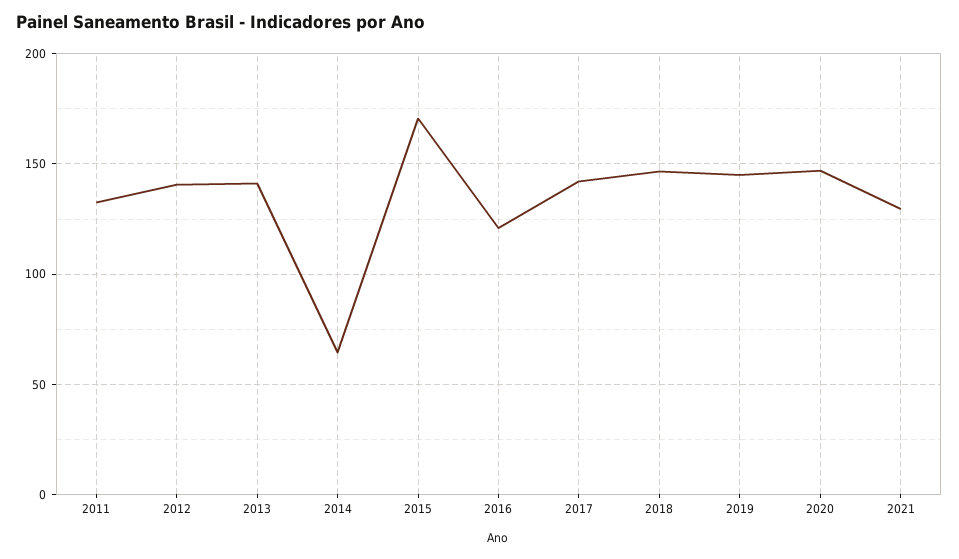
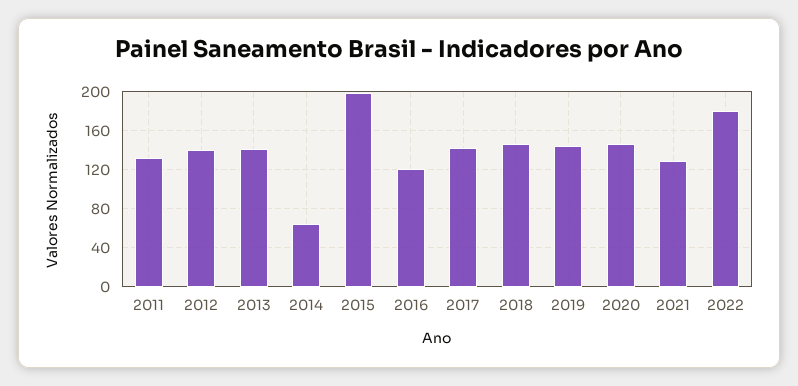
2015: 170 -> 200
2022: none -> 180

